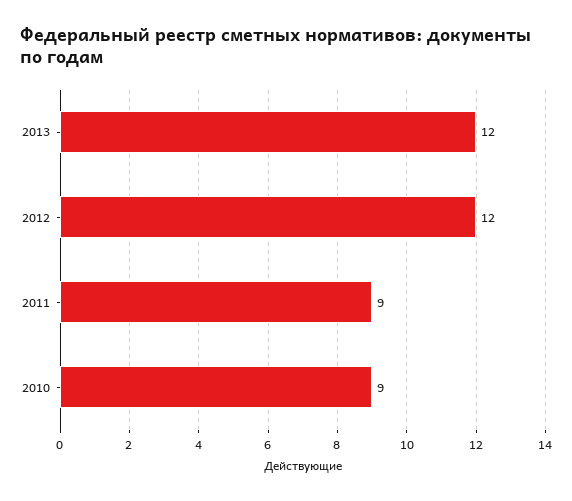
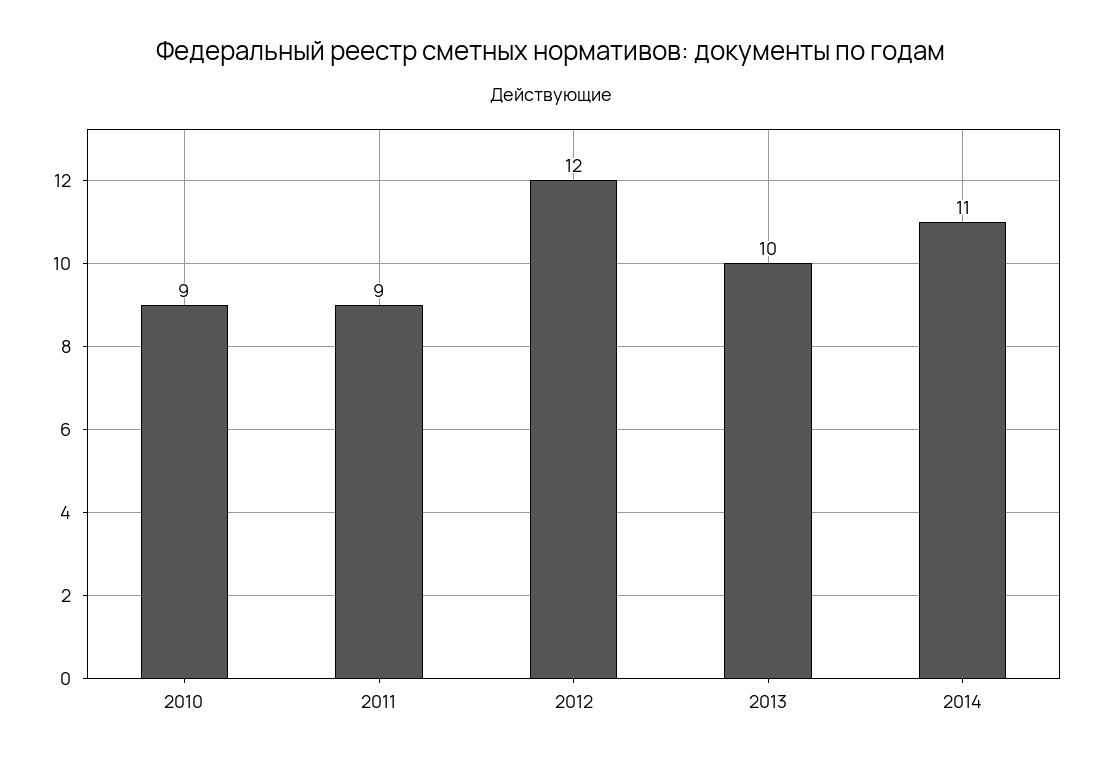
2013: 12 -> 10
2014: none -> 11

